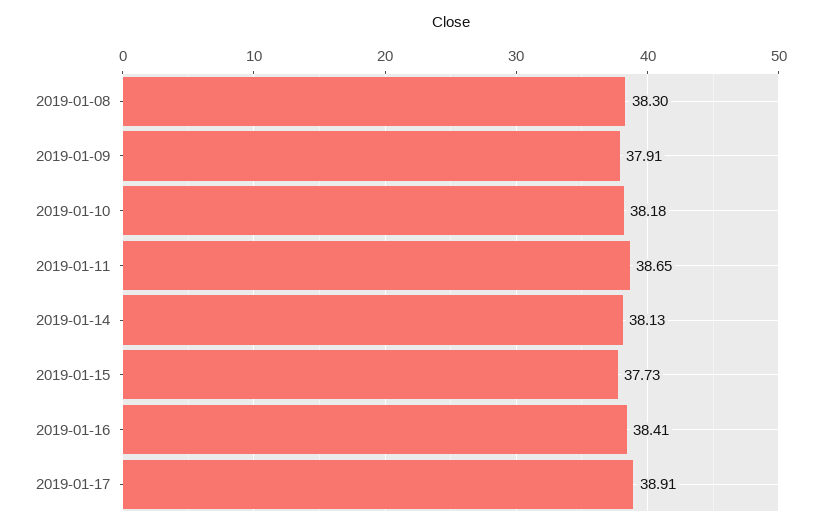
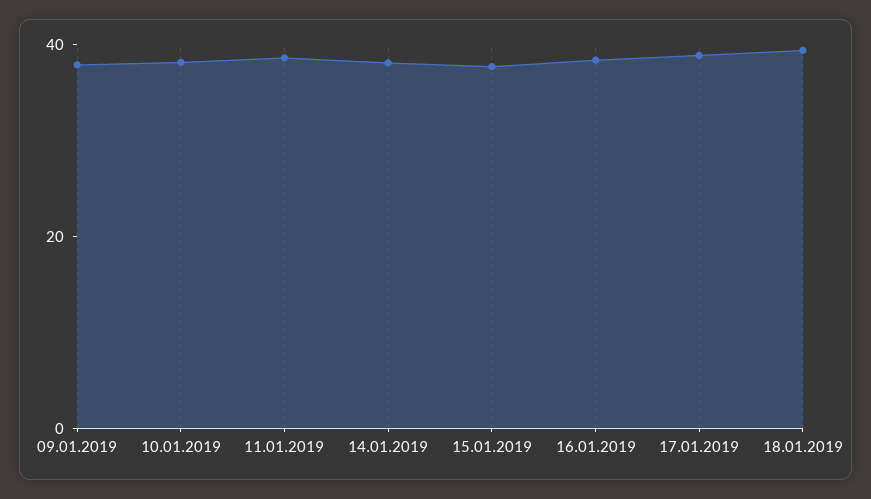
2019-01-08: 38.3 -> none
18.01.2019: none -> 40

